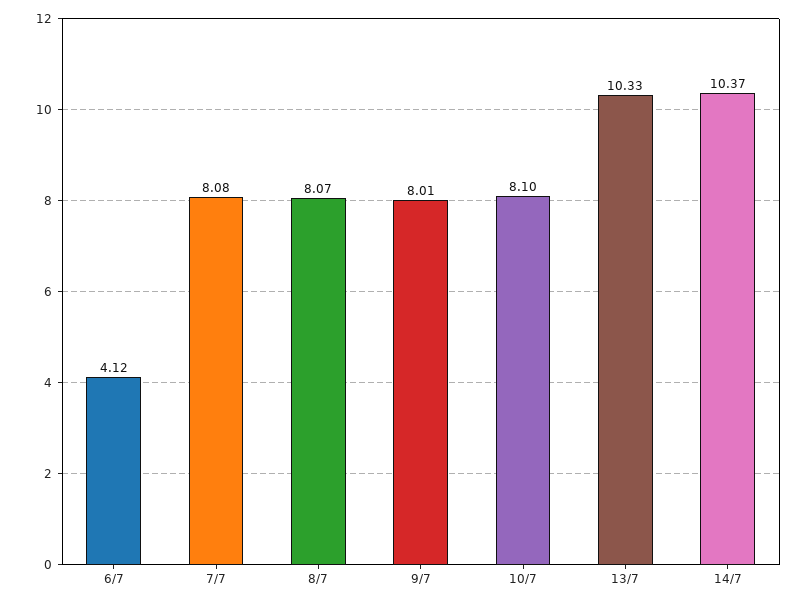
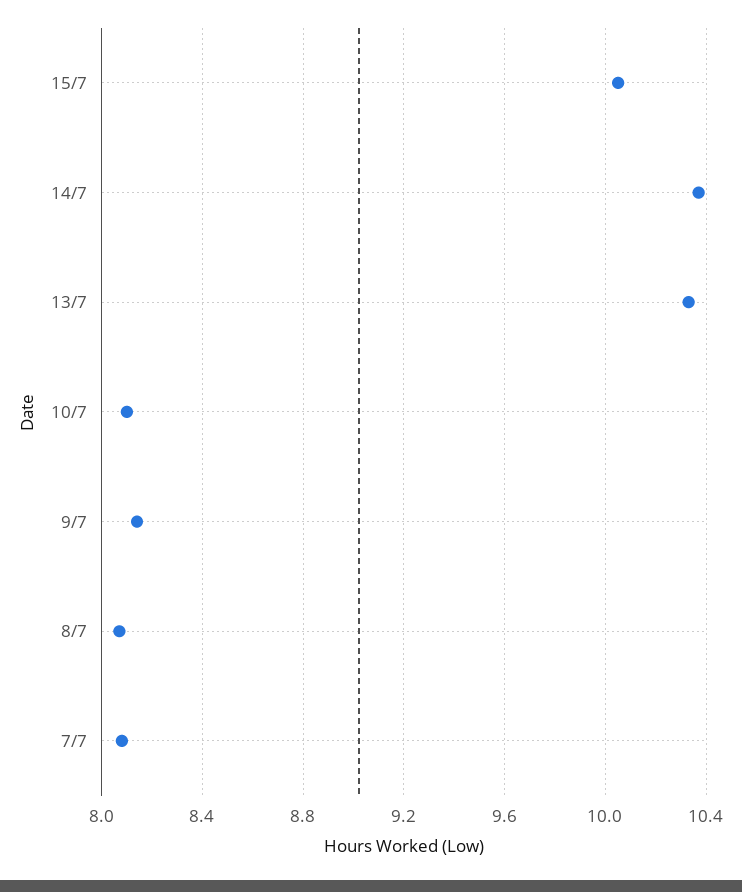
6/7: 4.12 -> none
9/7: 8.01 -> 8.15
15/7: none -> 10.05

